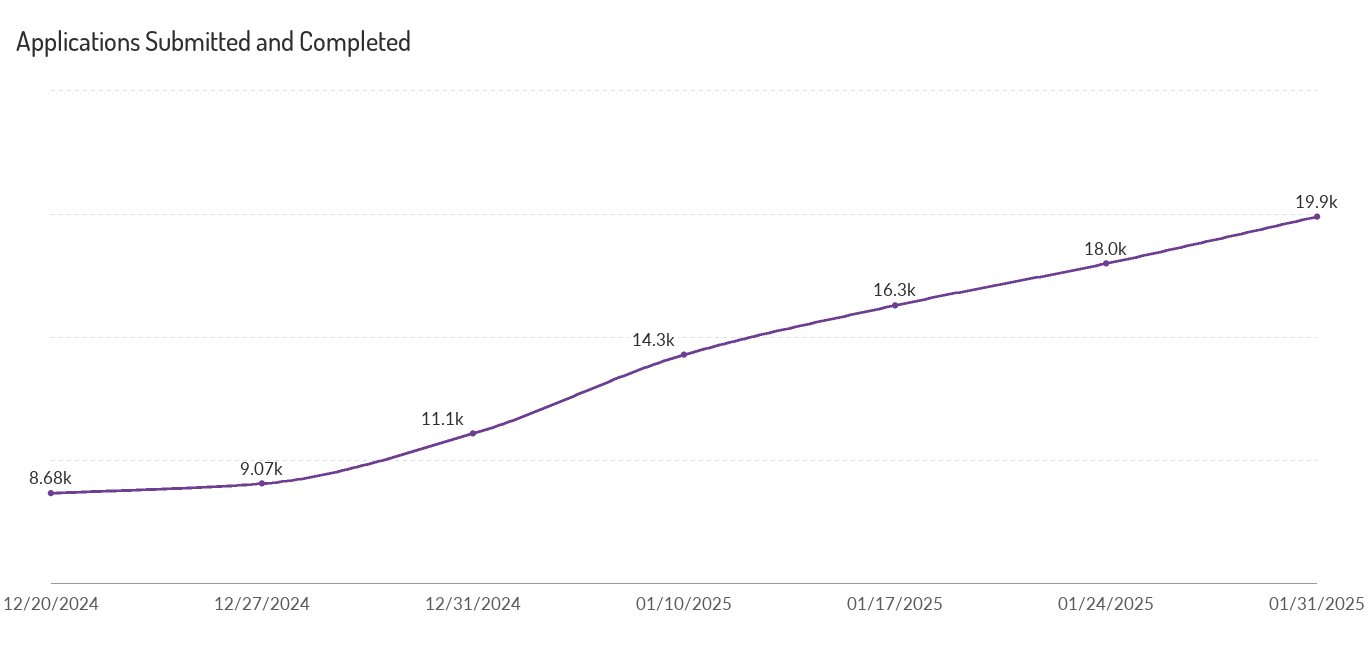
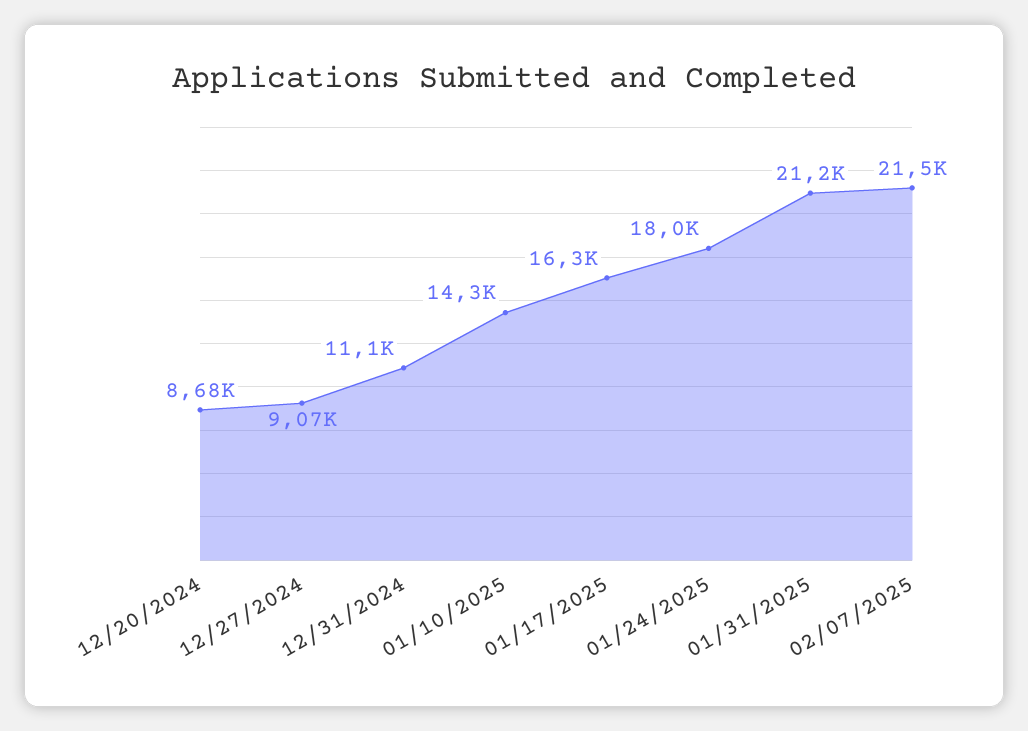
01/31/2025: 19900 -> 21200
02/07/2025: none -> 21500

